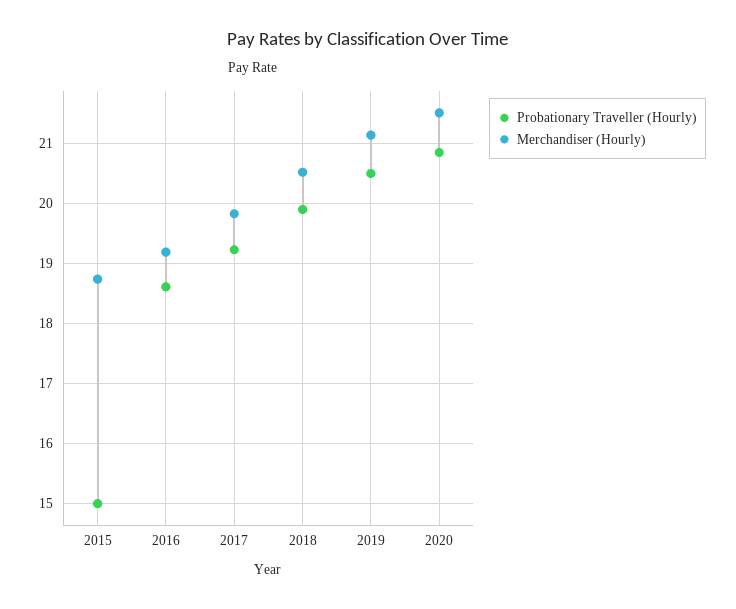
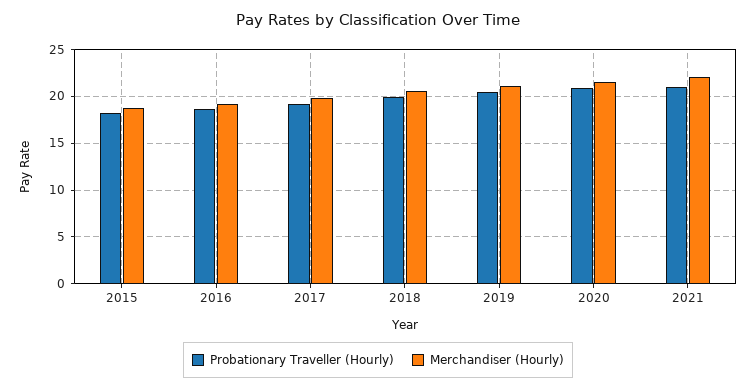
Probationary Traveller (Hourly), 2015: 15 -> 18
Probationary Traveller (Hourly), 2021: none -> 21
Merchandiser (Hourly), 2021: none -> 22

